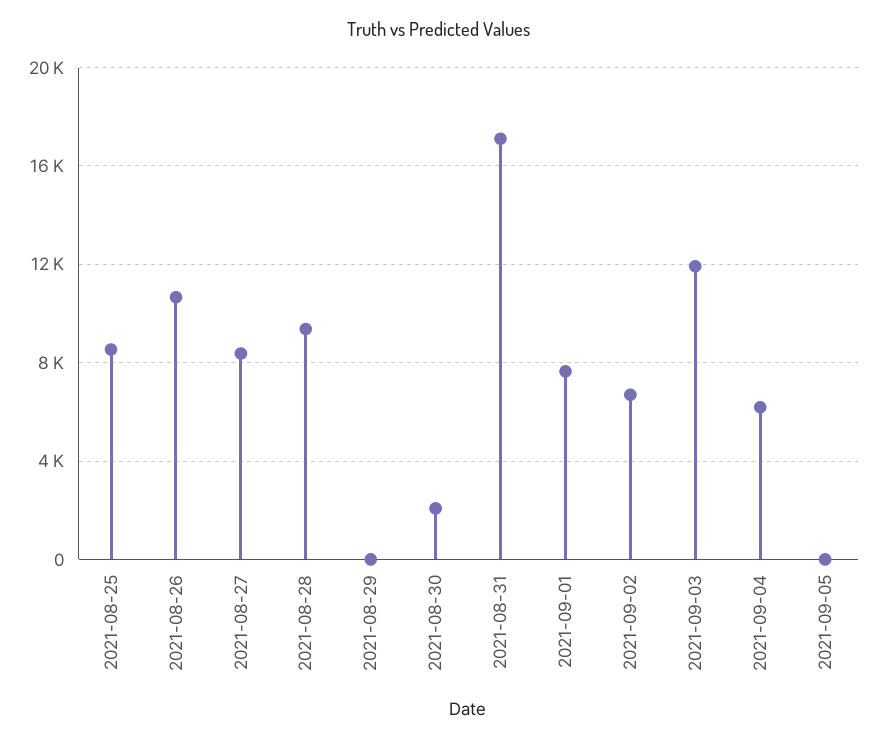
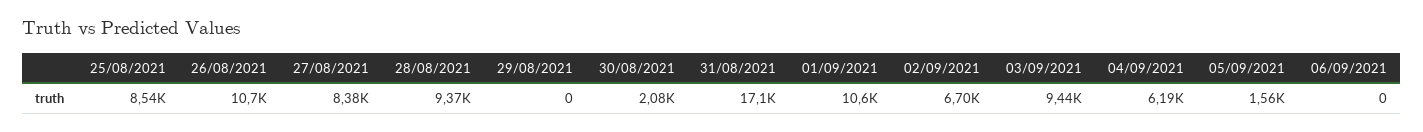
2021-09-01: 7500 -> 10600
2021-09-03: 12000 -> 9440
2021-09-05: 0 -> 1560
06/09/2021: none -> 0

